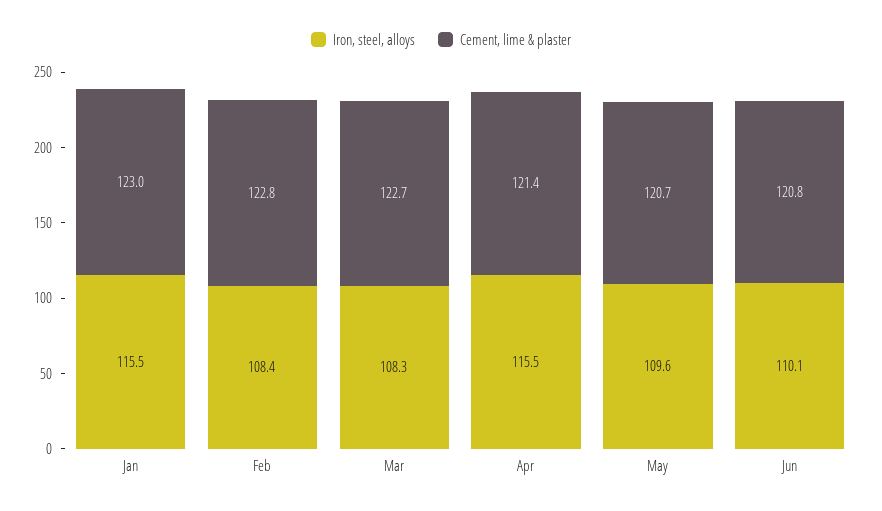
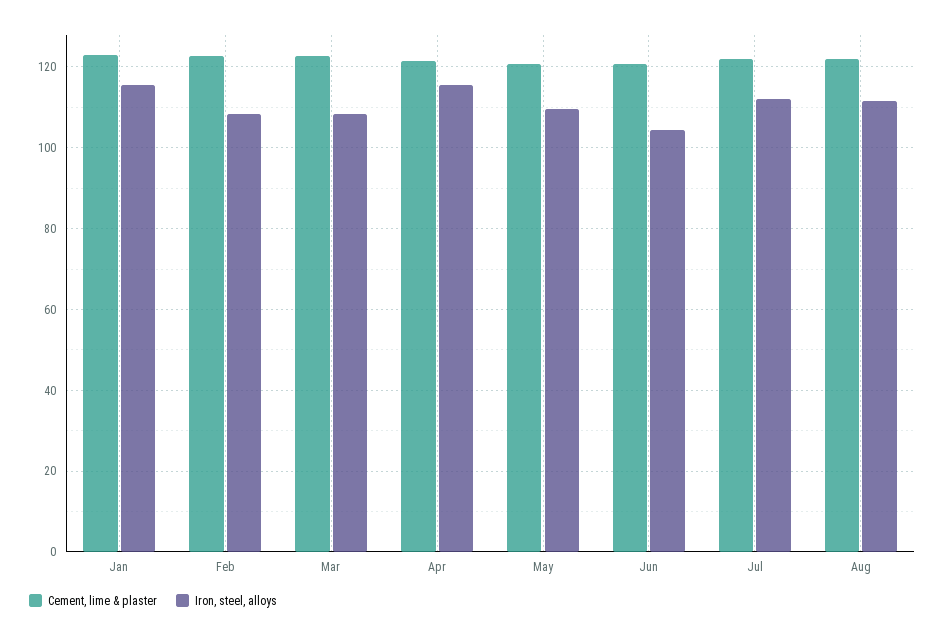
Iron, steel, alloys, Jun: 110.1 -> 104
Cement, lime & plaster, Jul: none -> 122
Iron, steel, alloys, Jul: none -> 112
Cement, lime & plaster, Aug: none -> 122
Iron, steel, alloys, Aug: none -> 112

